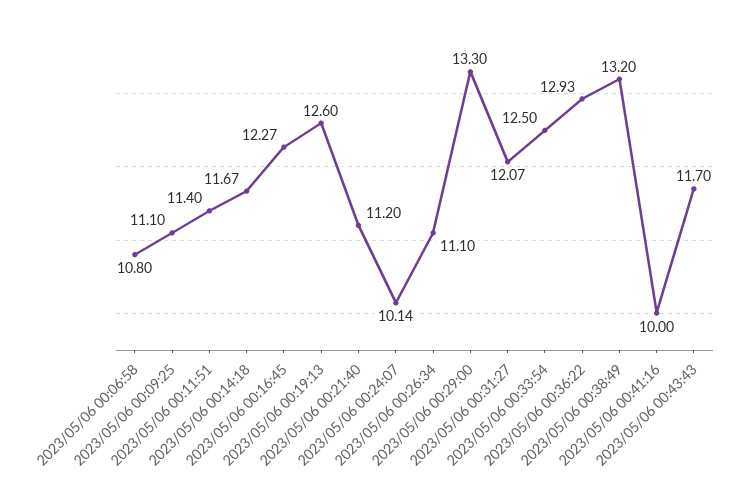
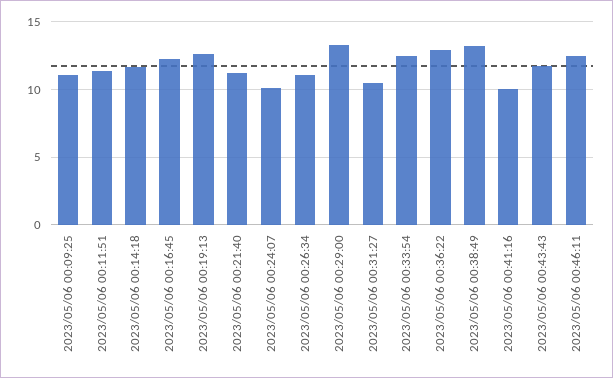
2023/05/06 00:06:58: 10.8 -> none
2023/05/06 00:31:27: 12.07 -> 10.5
2023/05/06 00:46:11: none -> 12.5

